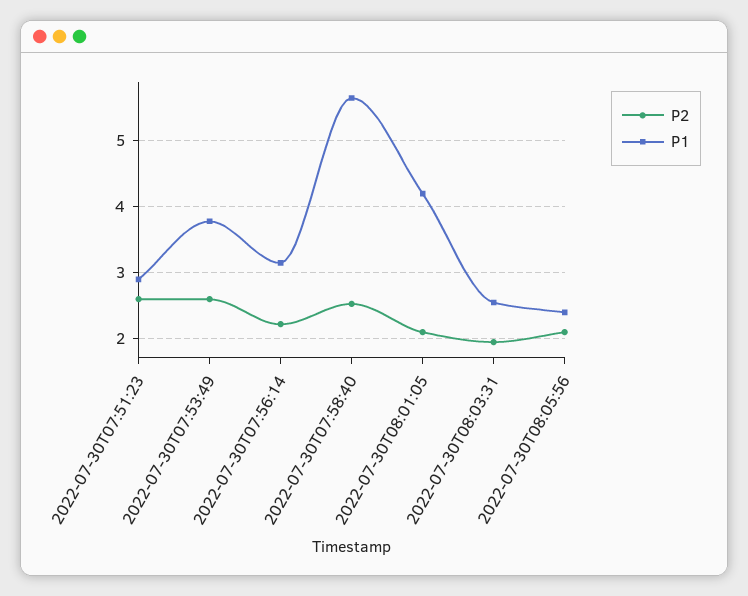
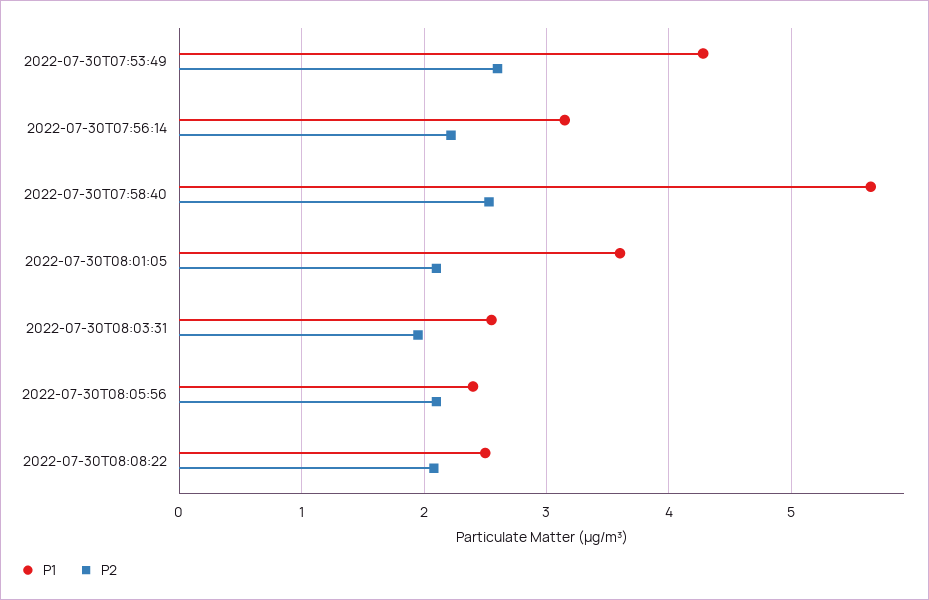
P2, 2022-07-30T07:51:23: 2.6 -> none
P1, 2022-07-30T07:51:23: 2.9 -> none
P1, 2022-07-30T07:53:49: 3.8 -> 4.3
P1, 2022-07-30T08:01:05: 4.2 -> 3.6
P1, 2022-07-30T08:08:22: none -> 2.5
P2, 2022-07-30T08:08:22: none -> 2.1

